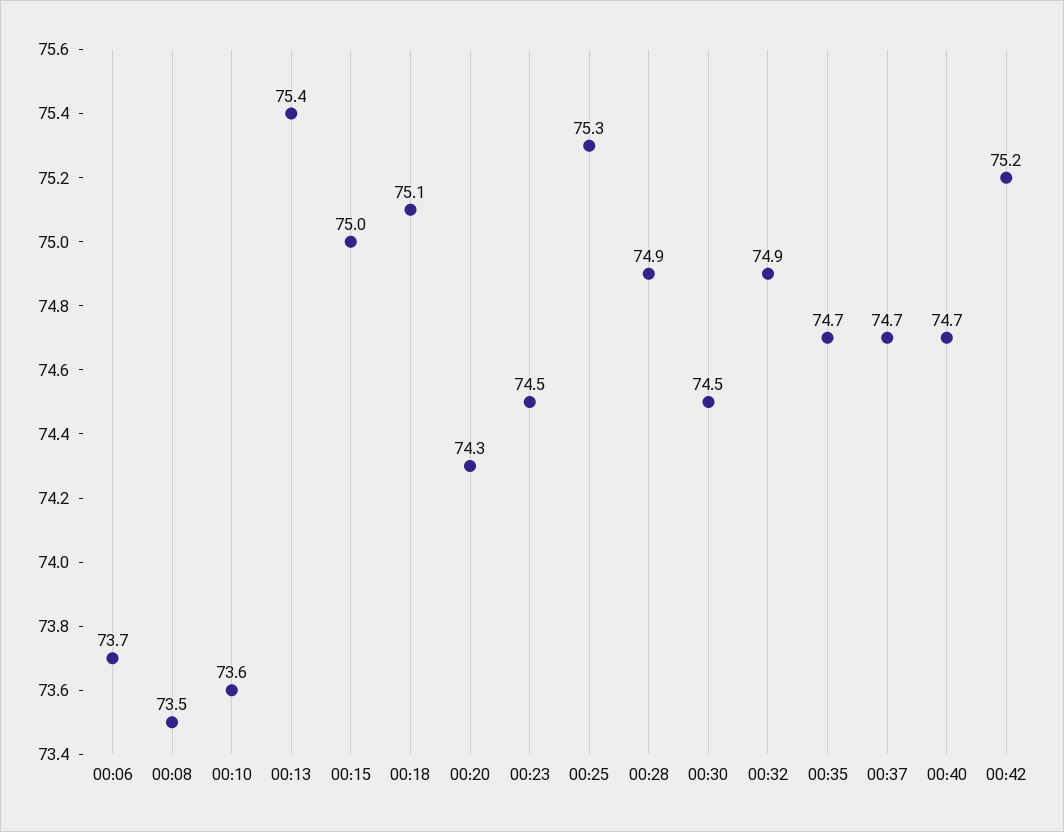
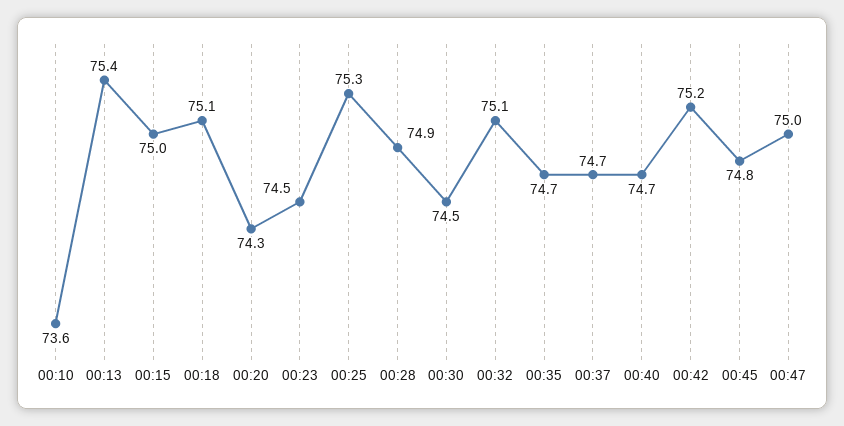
00:06: 73.7 -> none
00:08: 73.5 -> none
00:32: 74.9 -> 75.1
00:45: none -> 74.8
00:47: none -> 75

